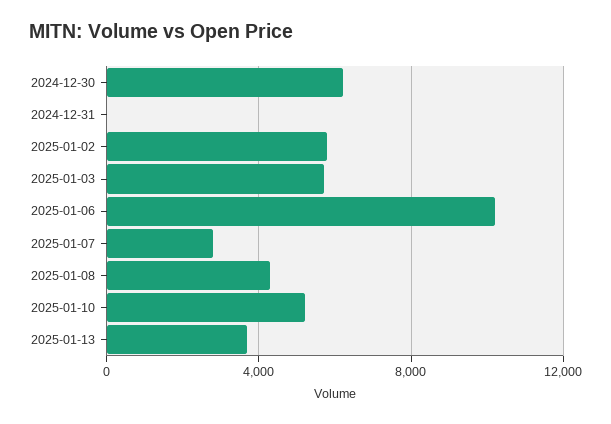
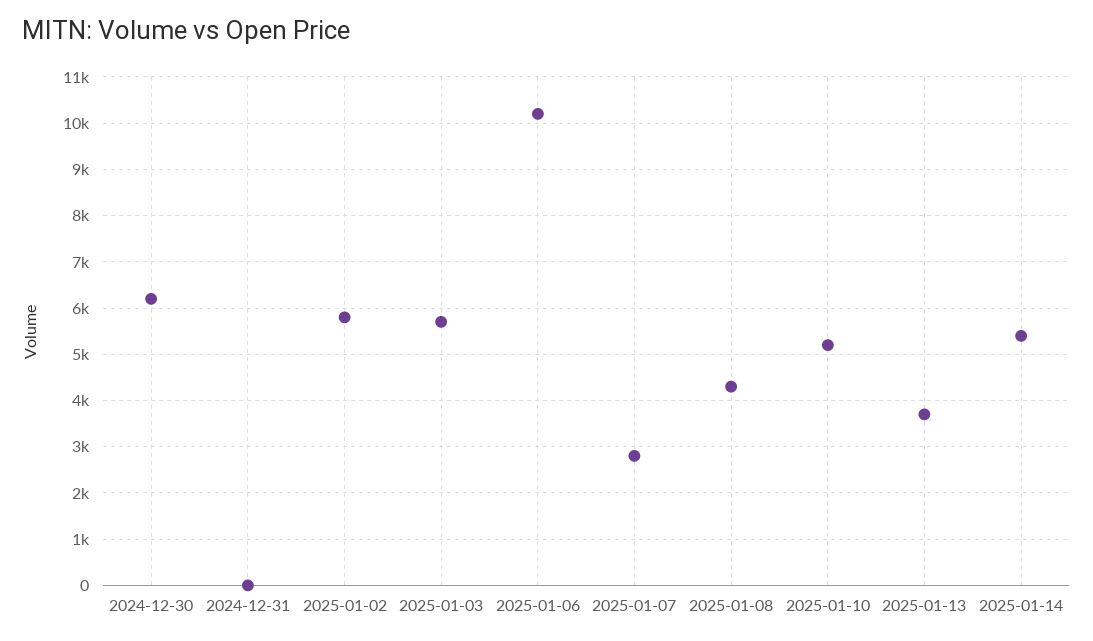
2025-01-14: none -> 5400

